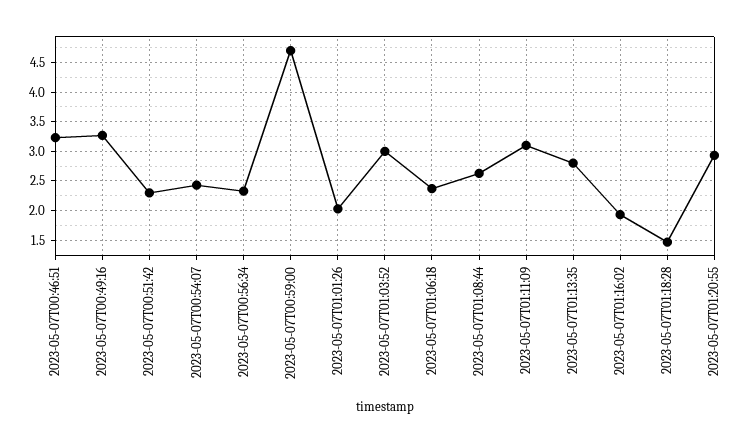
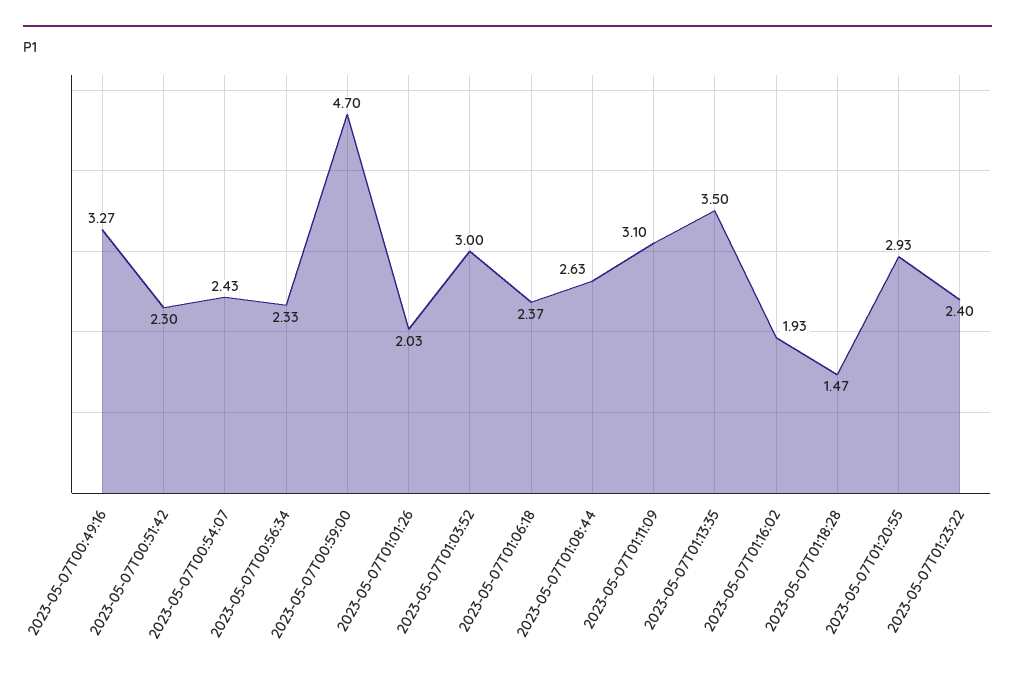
2023-05-07T00:46:51: 3.25 -> none
2023-05-07T01:13:35: 2.75 -> 3.5
2023-05-07T01:23:22: none -> 2.4

